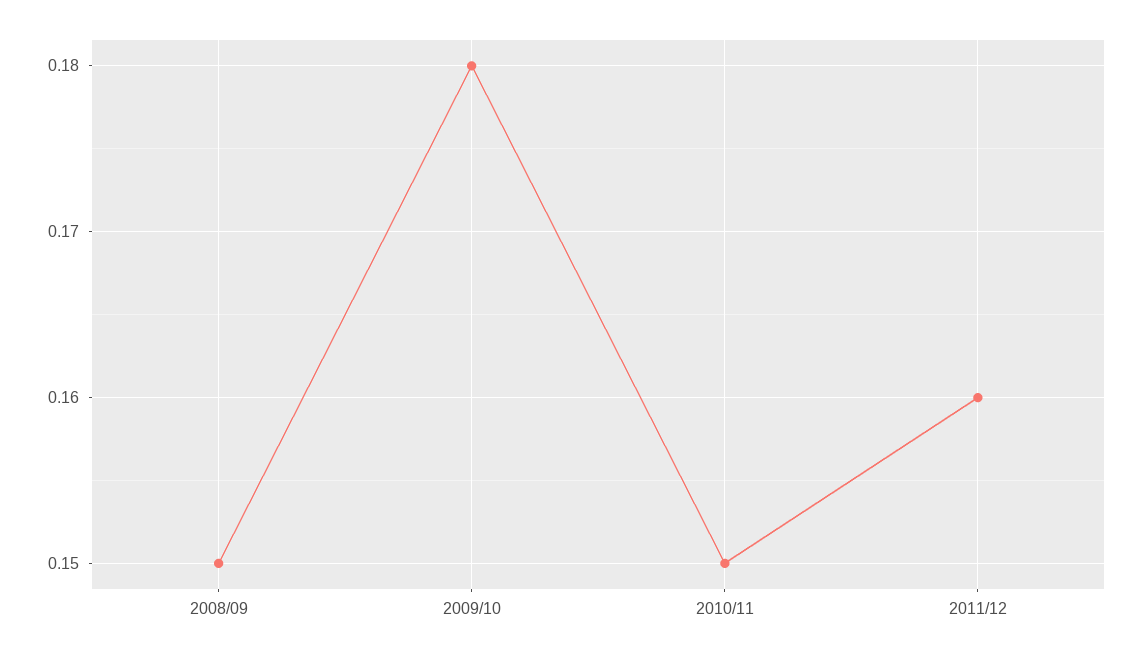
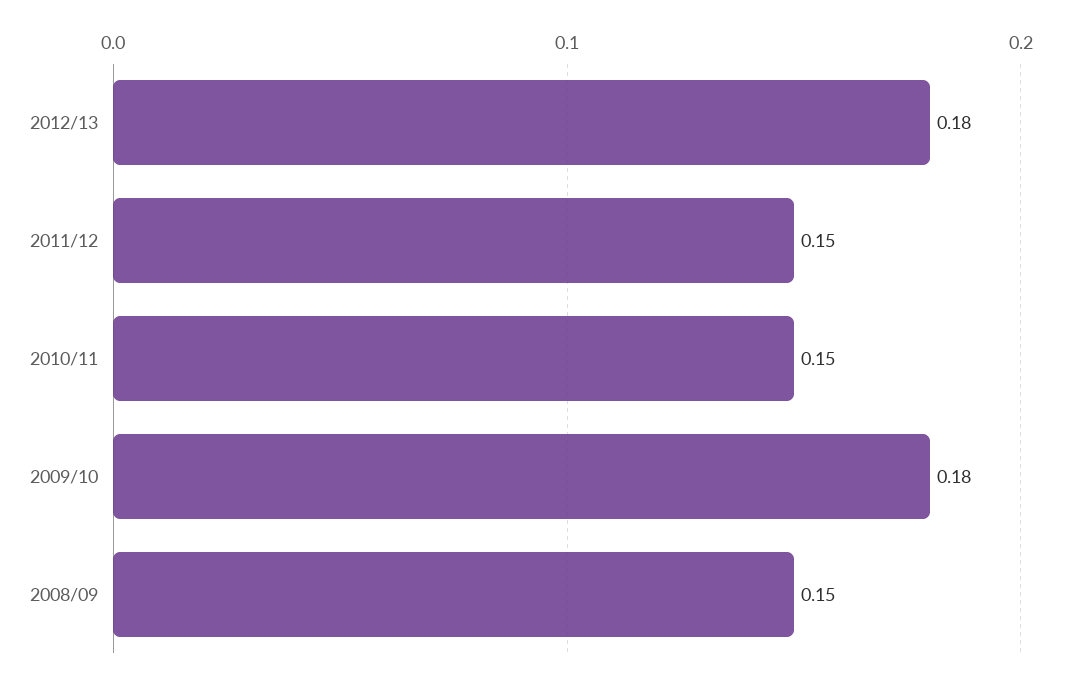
2011/12: 0.16 -> 0.15
2012/13: none -> 0.18

